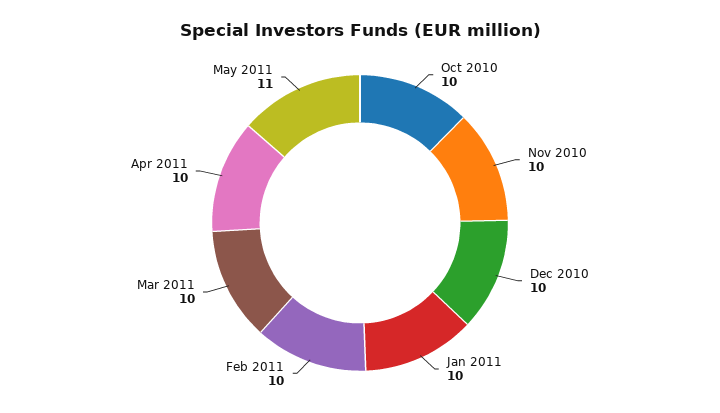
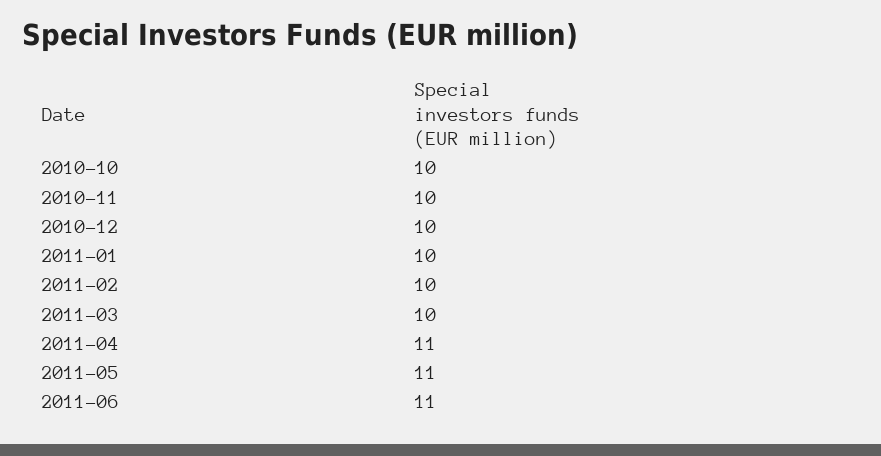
Apr 2011: 10 -> 11
2011-06: none -> 11

